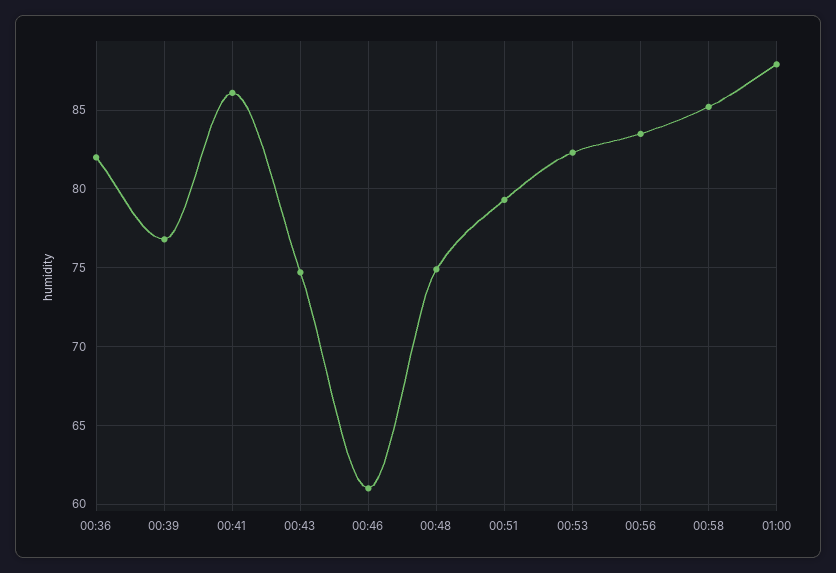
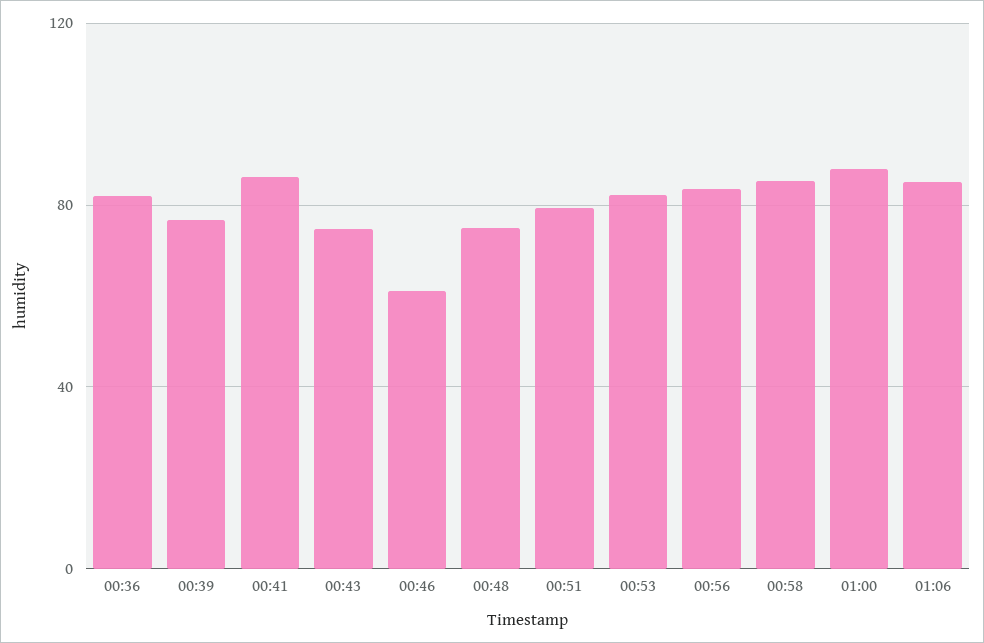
01:06: none -> 85

